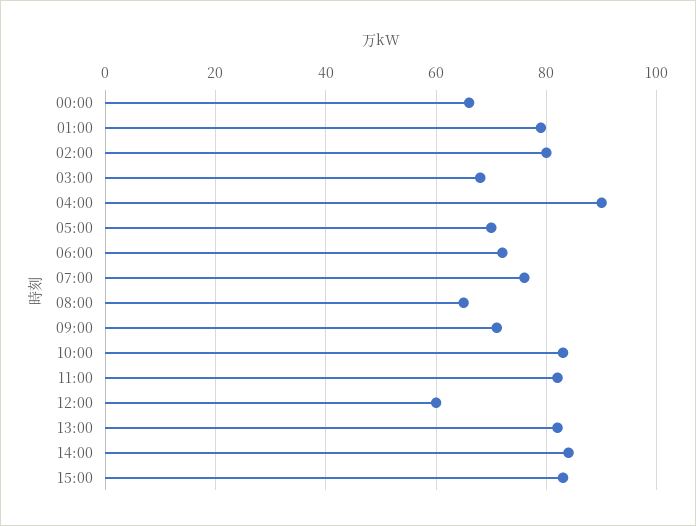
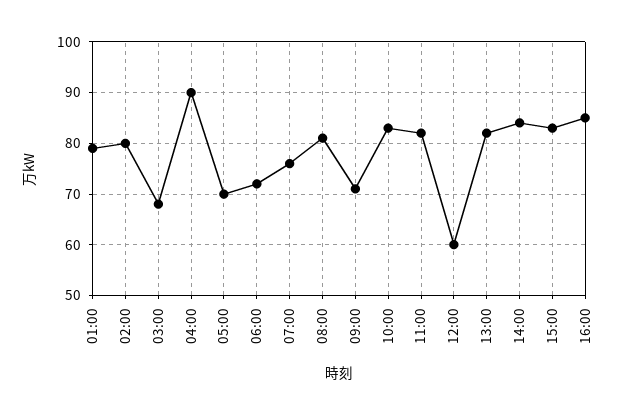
00:00: 65 -> none
08:00: 65 -> 80
16:00: none -> 85

